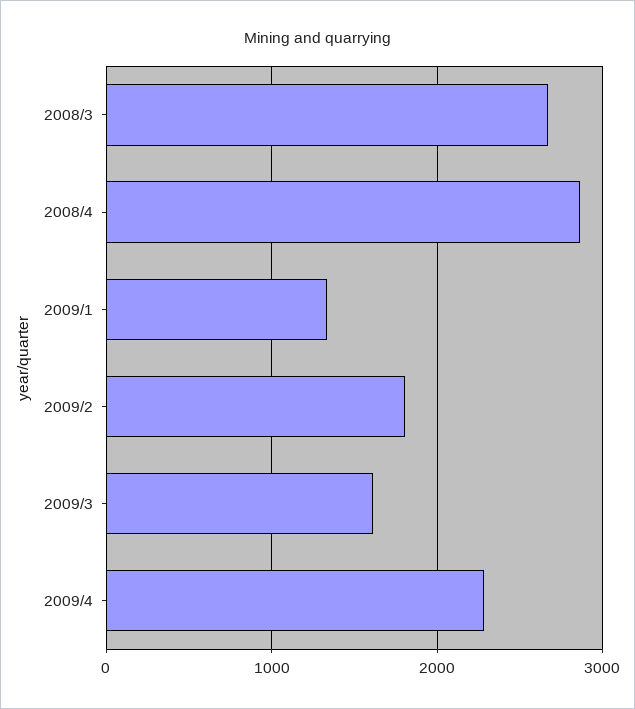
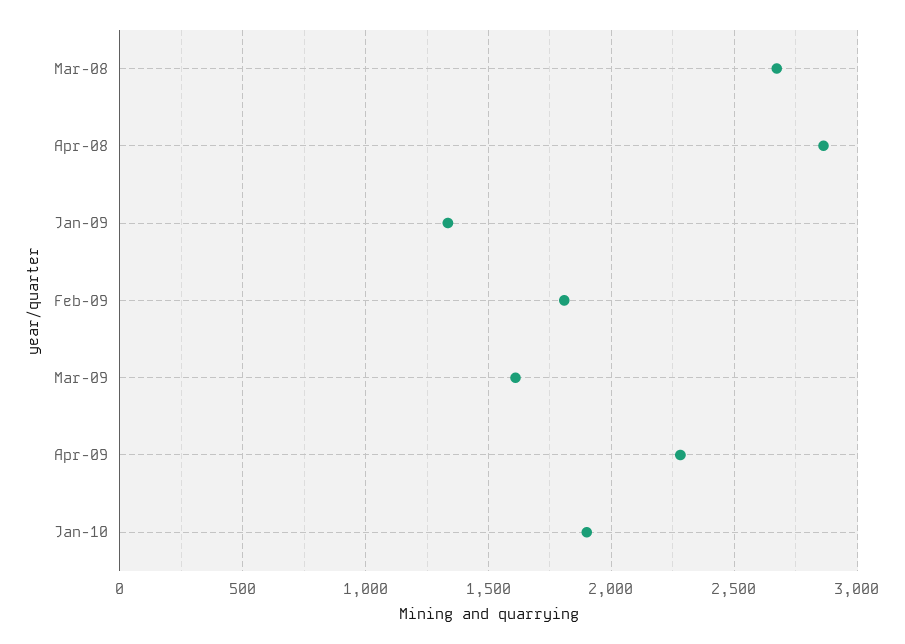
Jan-10: none -> 1900

